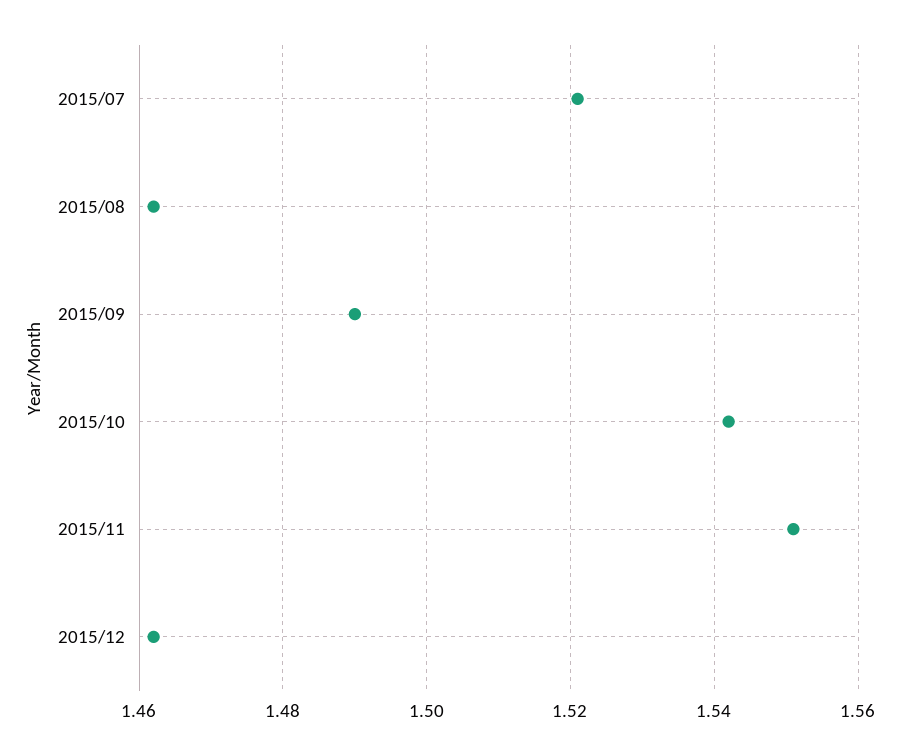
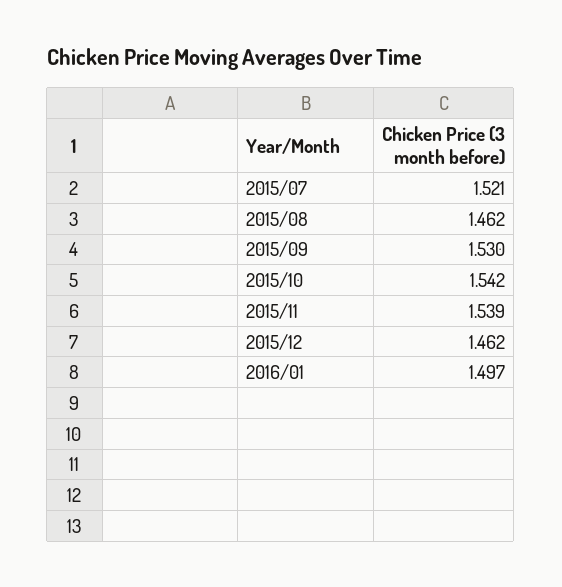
2015/09: 1.49 -> 1.53
2015/11: 1.55 -> 1.539
2016/01: none -> 1.497

